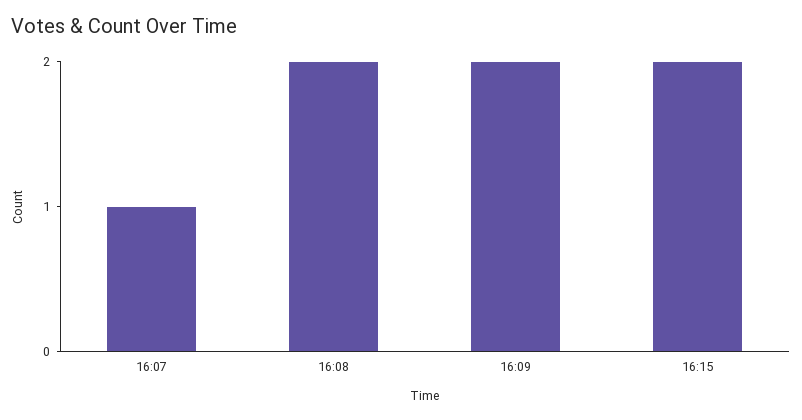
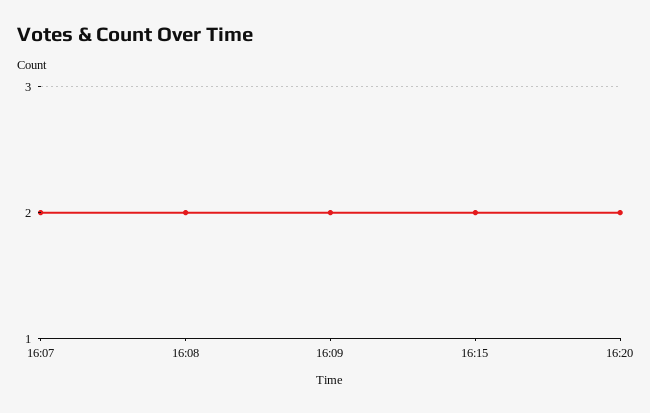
16:07: 1 -> 2
16:20: none -> 2

